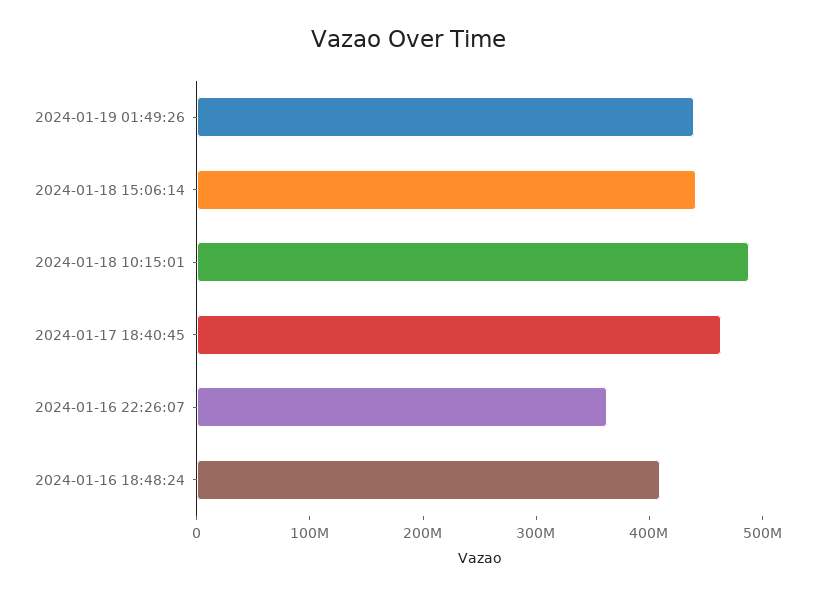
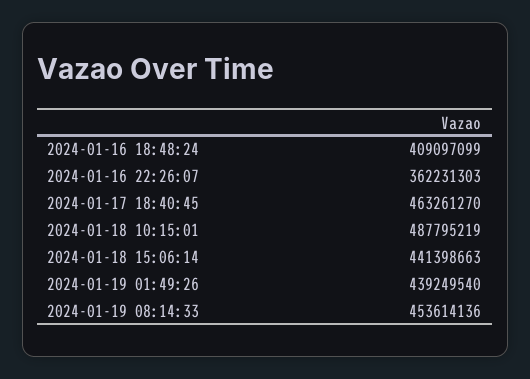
2024-01-19 08:14:33: none -> 453614136

